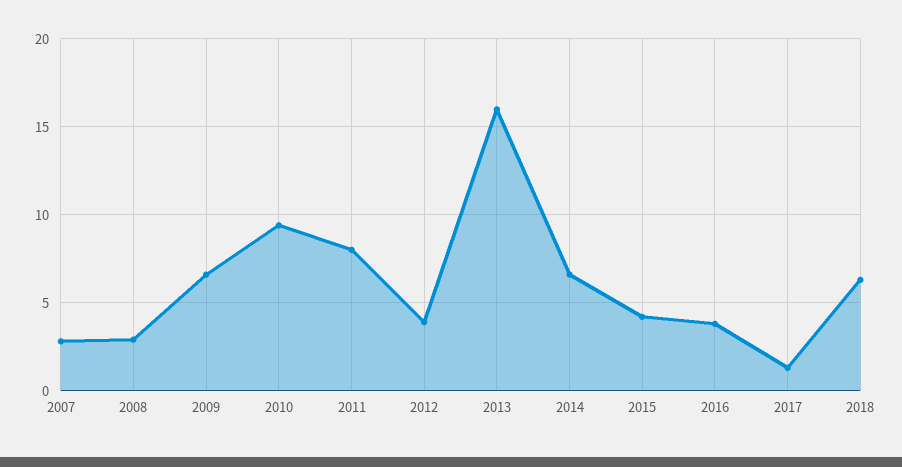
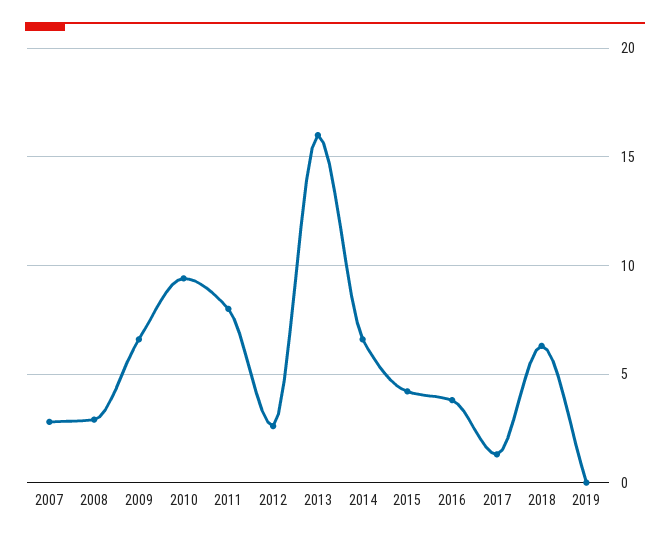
2012: 4 -> 2.5
2019: none -> 0

